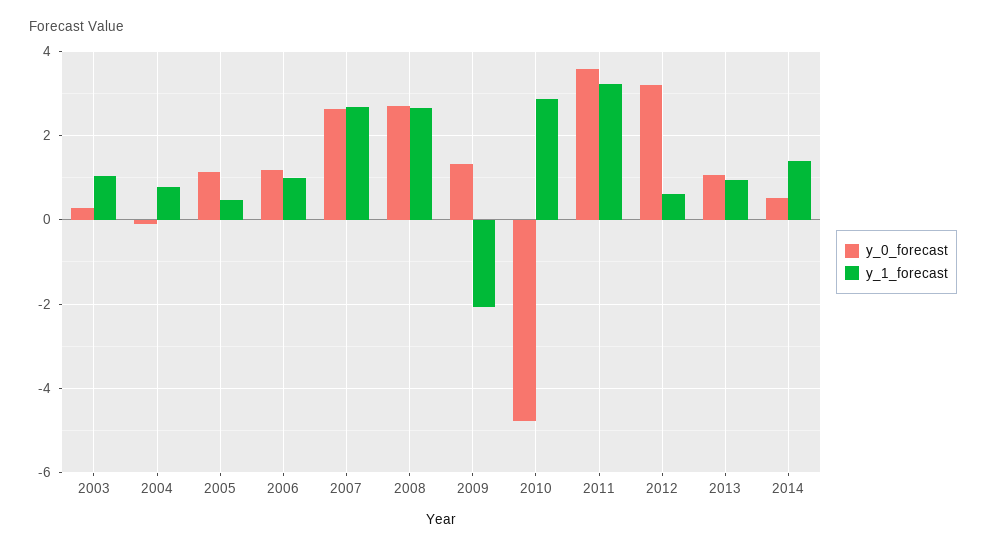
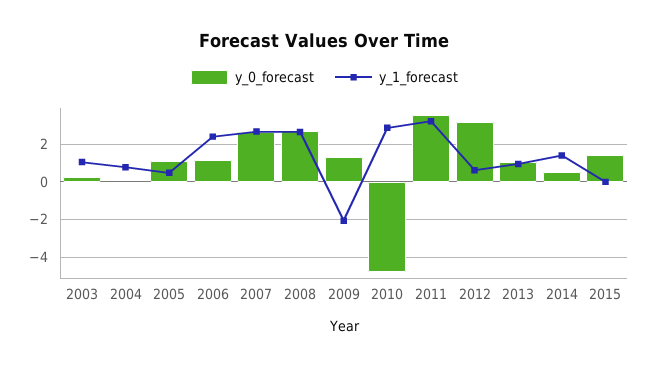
y_1_forecast, 2006: 1 -> 2.5
y_0_forecast, 2015: none -> 1.5
y_1_forecast, 2015: none -> 0

